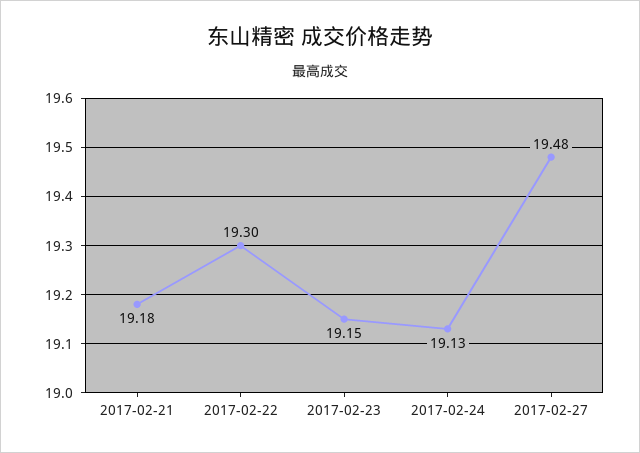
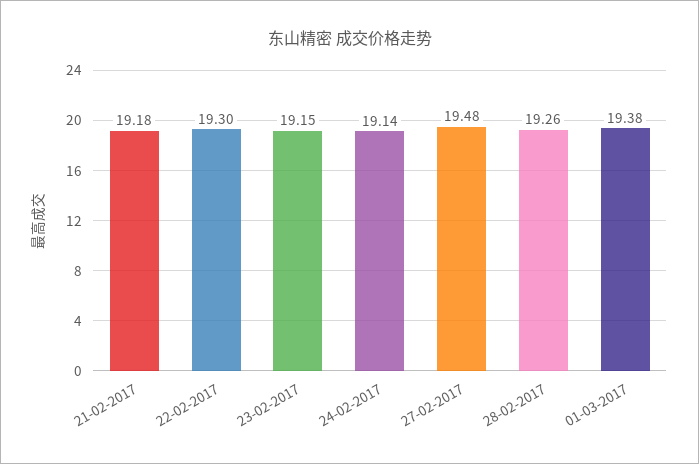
2017-02-24: 19.13 -> 19.14
28-02-2017: none -> 19.26
01-03-2017: none -> 19.38

